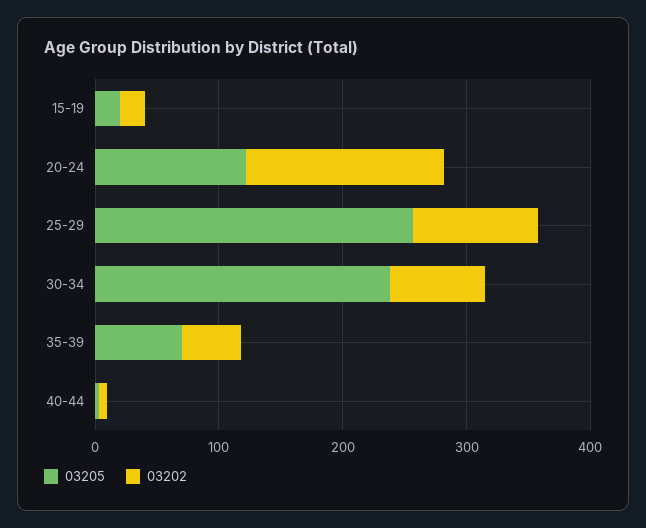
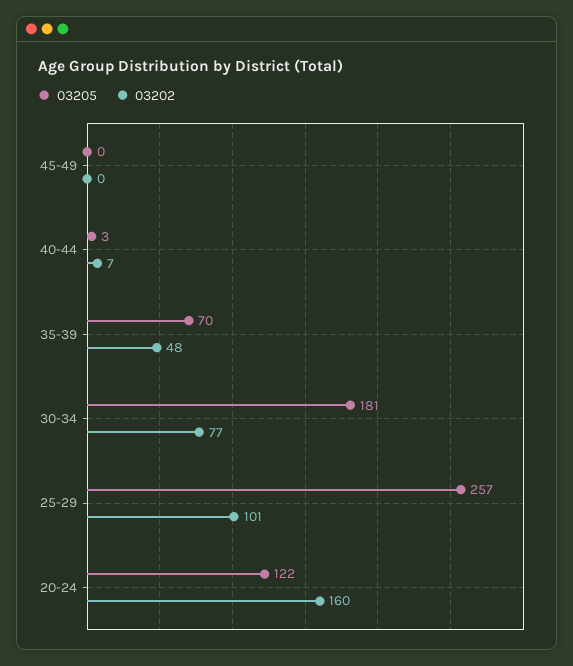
03205, 15-19: 20 -> none
03202, 15-19: 20 -> none
03205, 30-34: 240 -> 181
03205, 45-49: none -> 0
03202, 45-49: none -> 0

